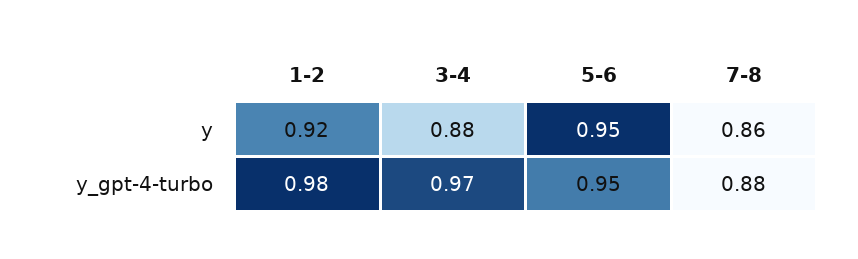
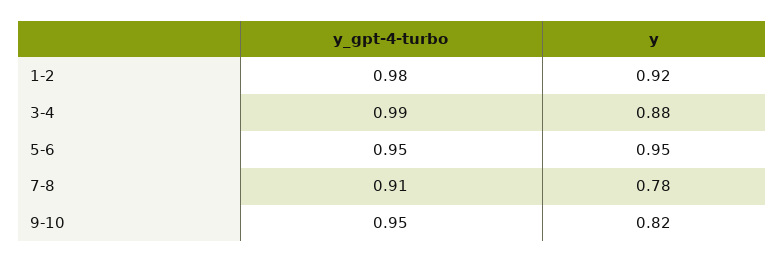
7-8, y: 0.86 -> 0.78
3-4, y_gpt-4-turbo: 0.97 -> 0.99
7-8, y_gpt-4-turbo: 0.88 -> 0.91
9-10, y_gpt-4-turbo: none -> 0.95
9-10, y: none -> 0.82

